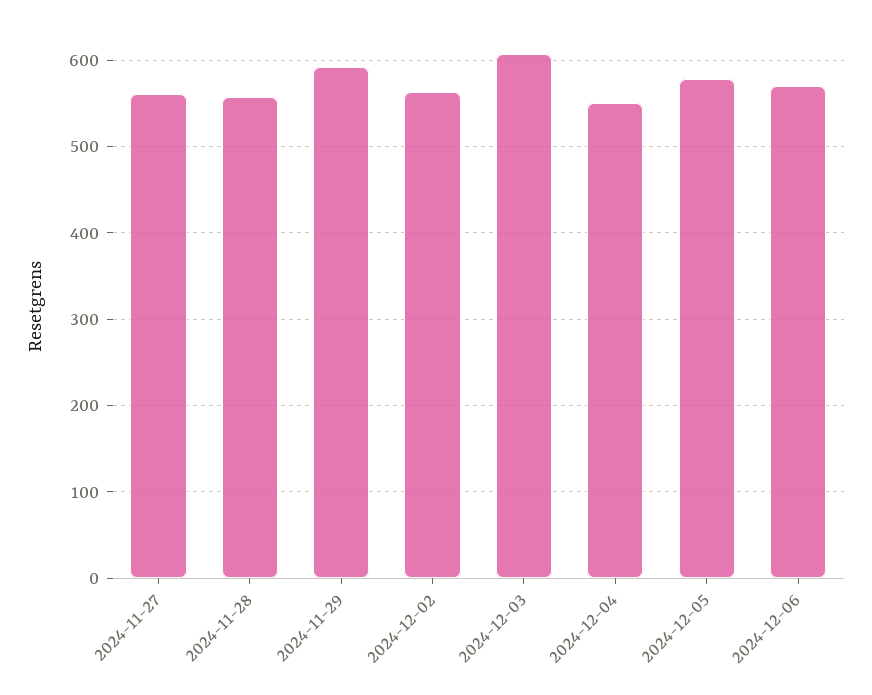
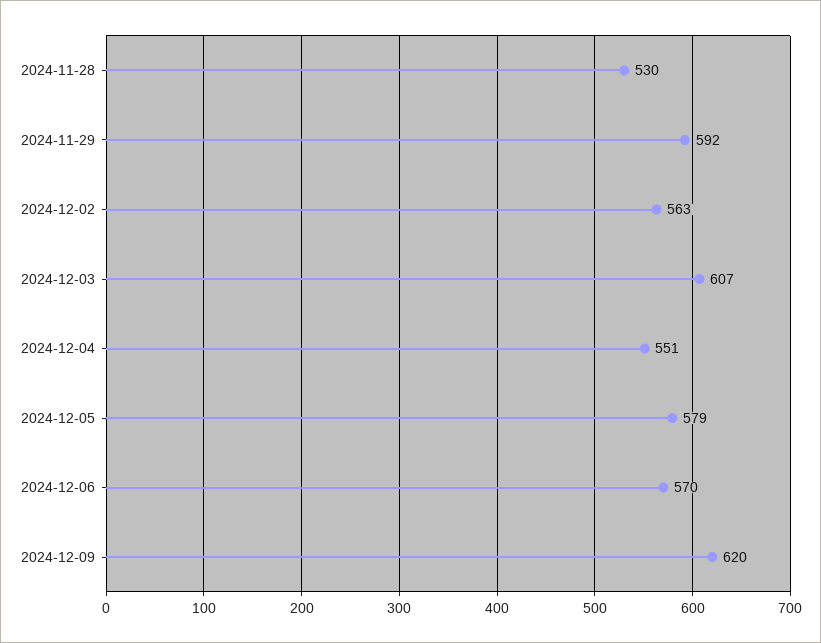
2024-11-27: 560 -> none
2024-11-28: 560 -> 530
2024-12-09: none -> 620

